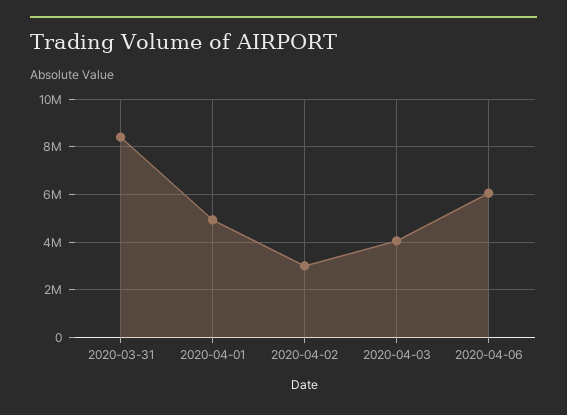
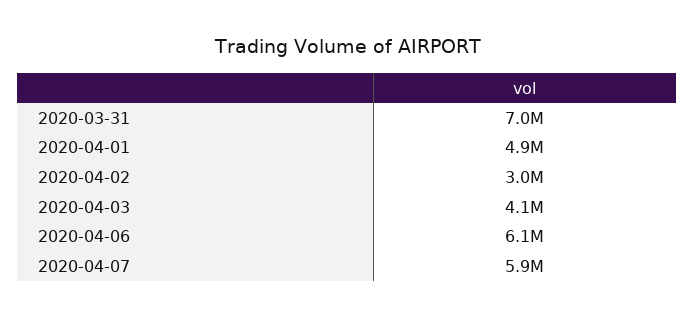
2020-03-31: 8500000 -> 7000000
2020-04-07: none -> 5900000

